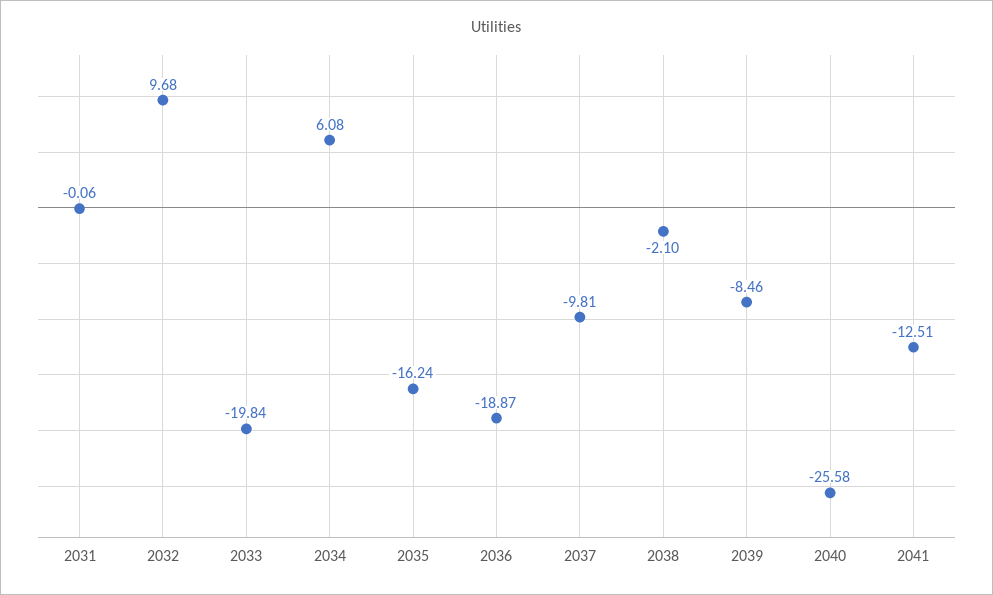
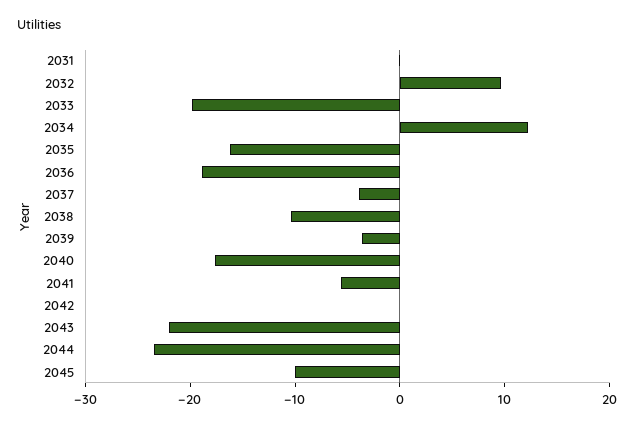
2034: 6.08 -> 12
2037: -9.81 -> -4
2038: -2.1 -> -10
2039: -8.46 -> -4
2040: -25.58 -> -18
2041: -12.51 -> -6
2042: none -> 0
2043: none -> -22
2044: none -> -24
2045: none -> -10

